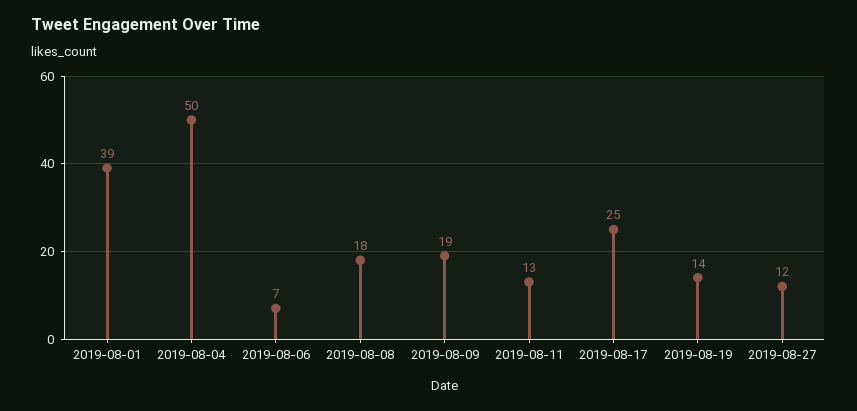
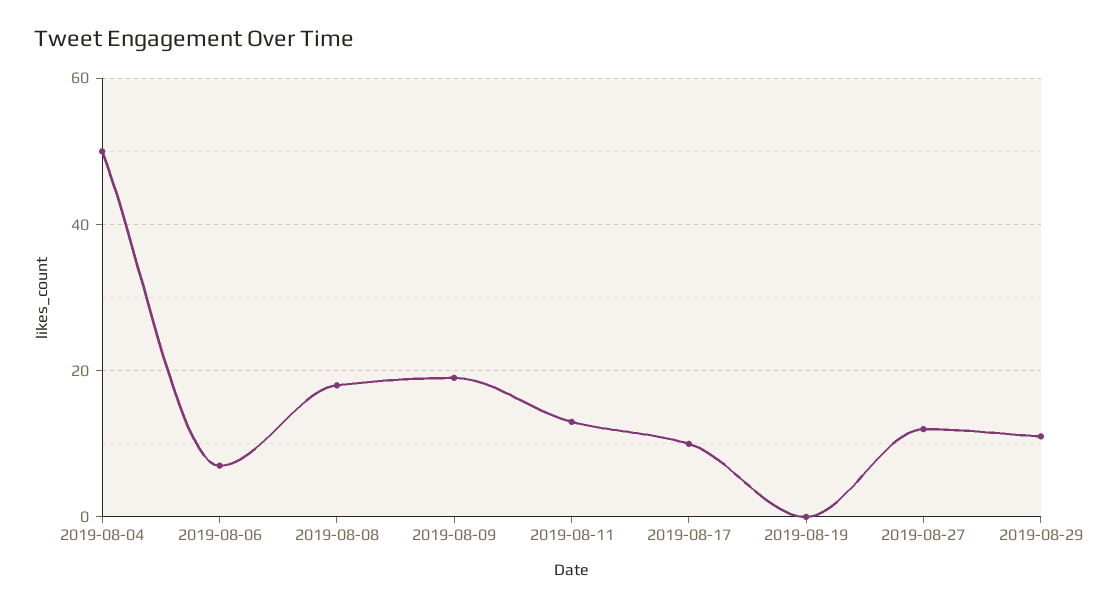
2019-08-01: 39 -> none
2019-08-17: 25 -> 10
2019-08-19: 14 -> 0
2019-08-29: none -> 10

